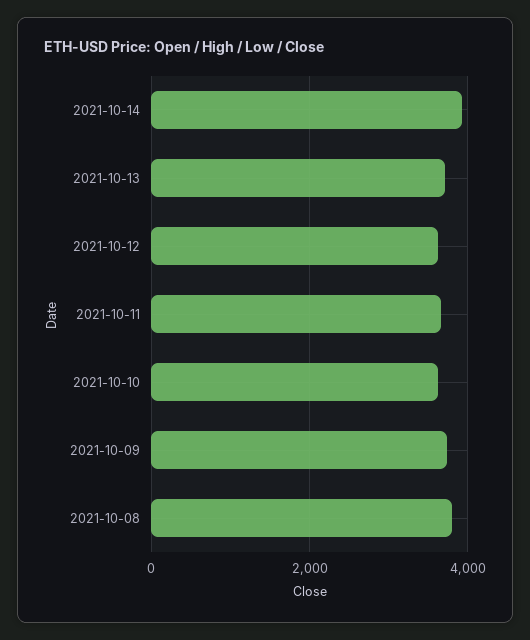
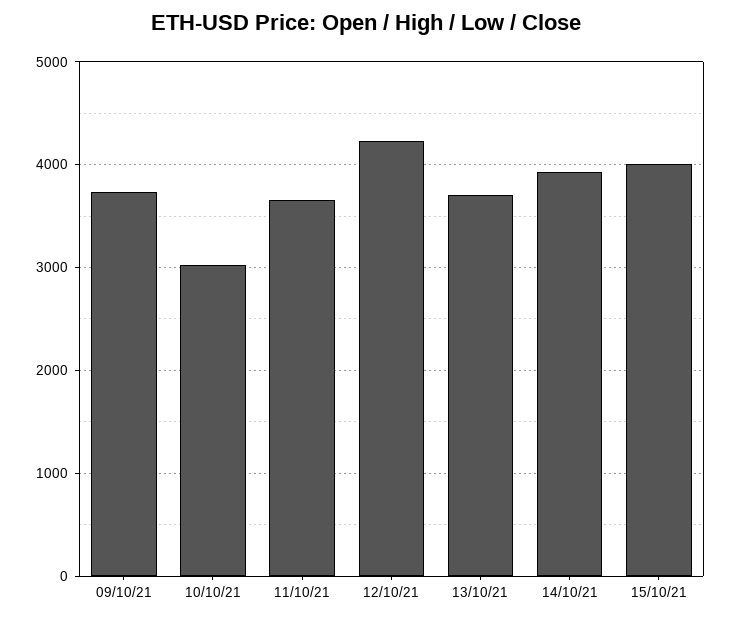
2021-10-12: 3600 -> 4200
2021-10-10: 3600 -> 3000
2021-10-08: 3800 -> none
15/10/21: none -> 4000

